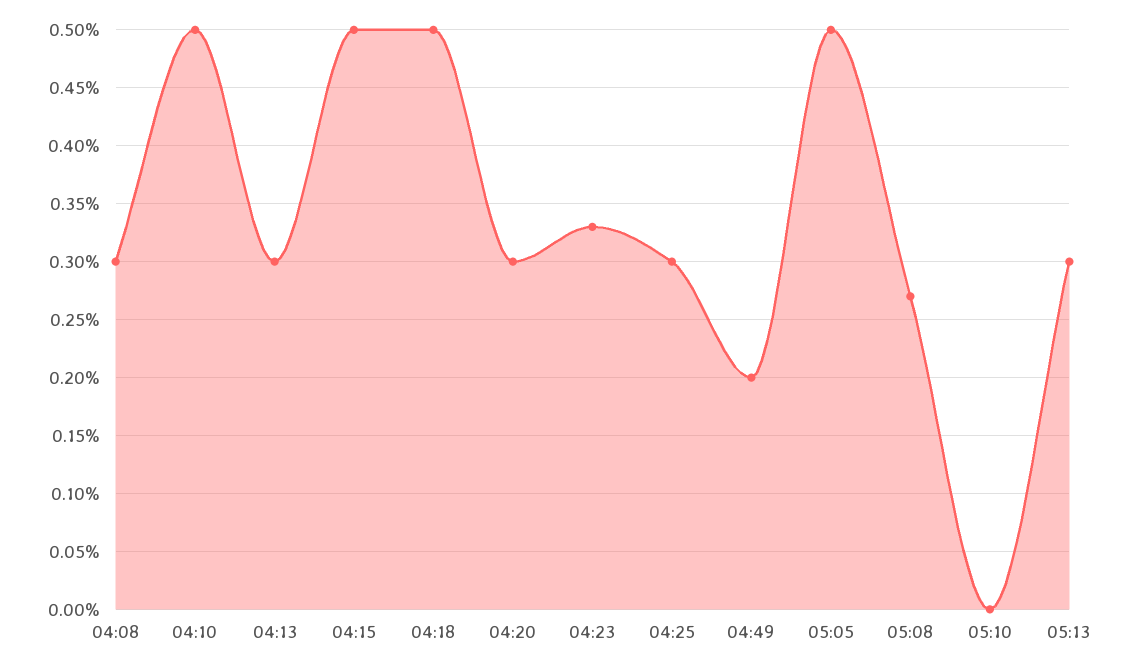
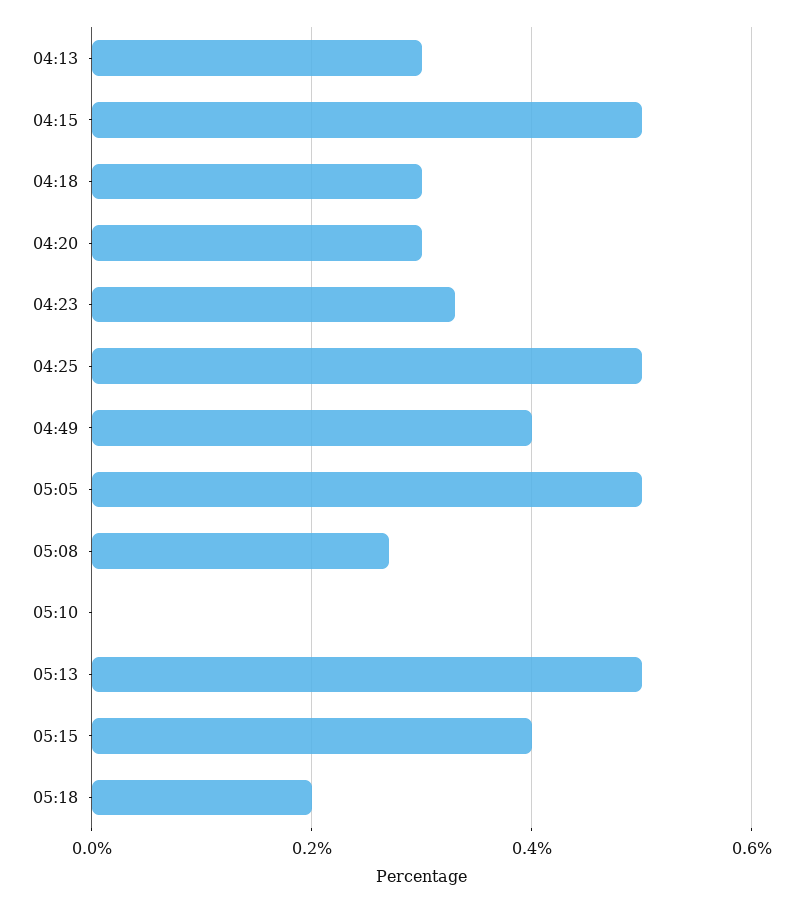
04:08: 0.3 -> none
04:10: 0.5 -> none
04:18: 0.5 -> 0.3
04:25: 0.3 -> 0.5
04:49: 0.2 -> 0.4
05:13: 0.3 -> 0.5
05:15: none -> 0.4
05:18: none -> 0.2

